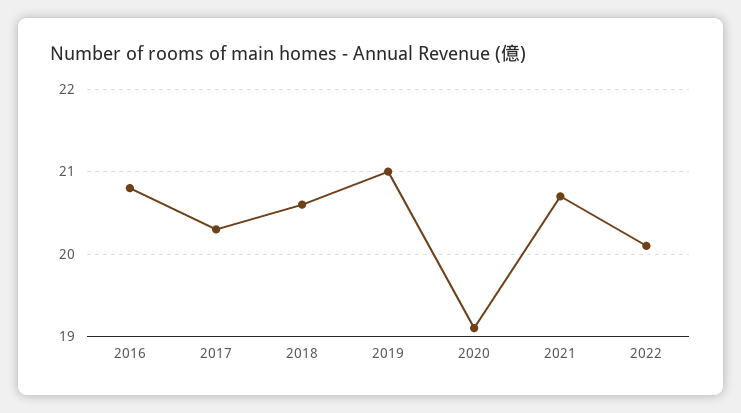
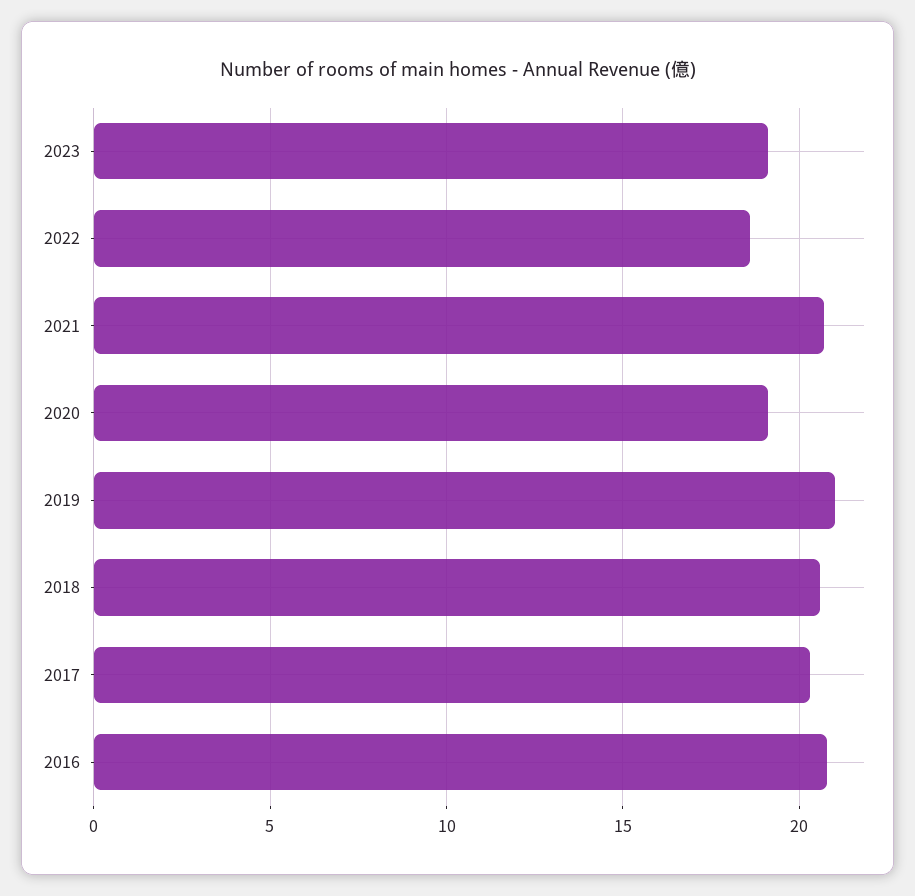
2022: 20.1 -> 18.5
2023: none -> 19

